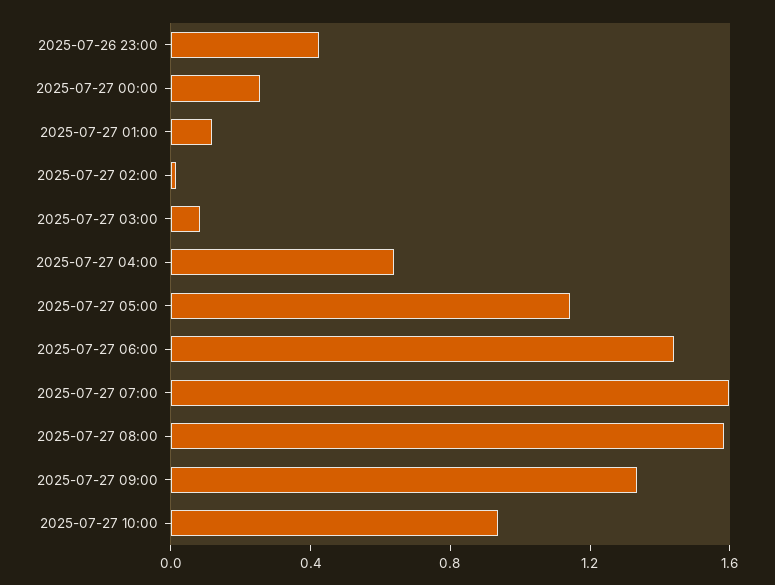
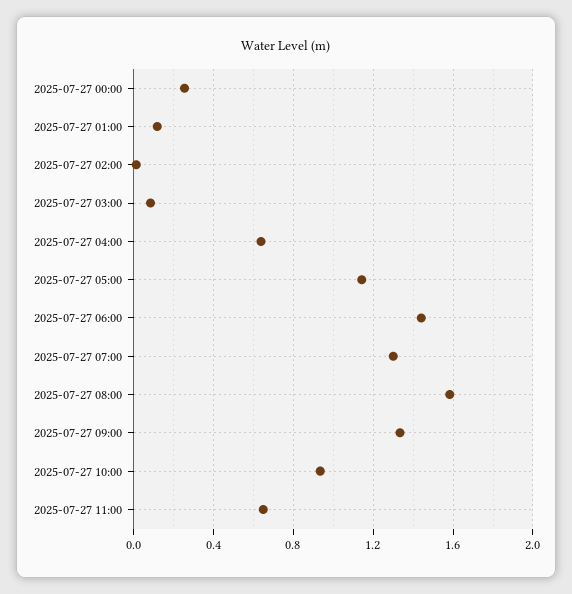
2025-07-26 23:00: 0.4 -> none
2025-07-27 07:00: 1.6 -> 1.3
2025-07-27 11:00: none -> 0.65

